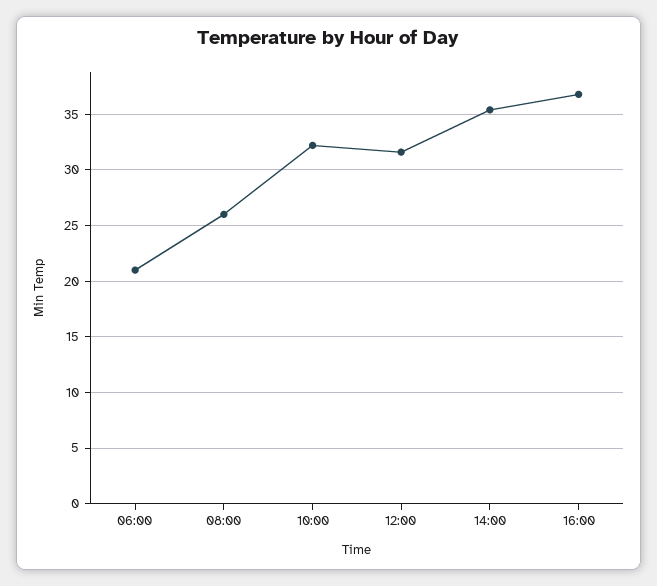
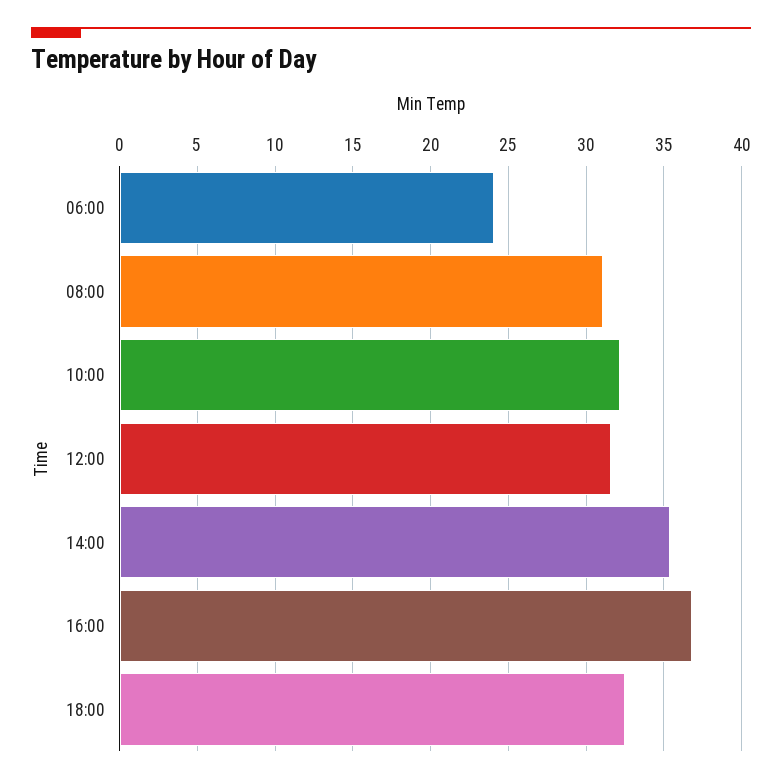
06:00: 21 -> 24
08:00: 26 -> 31
18:00: none -> 32.5

